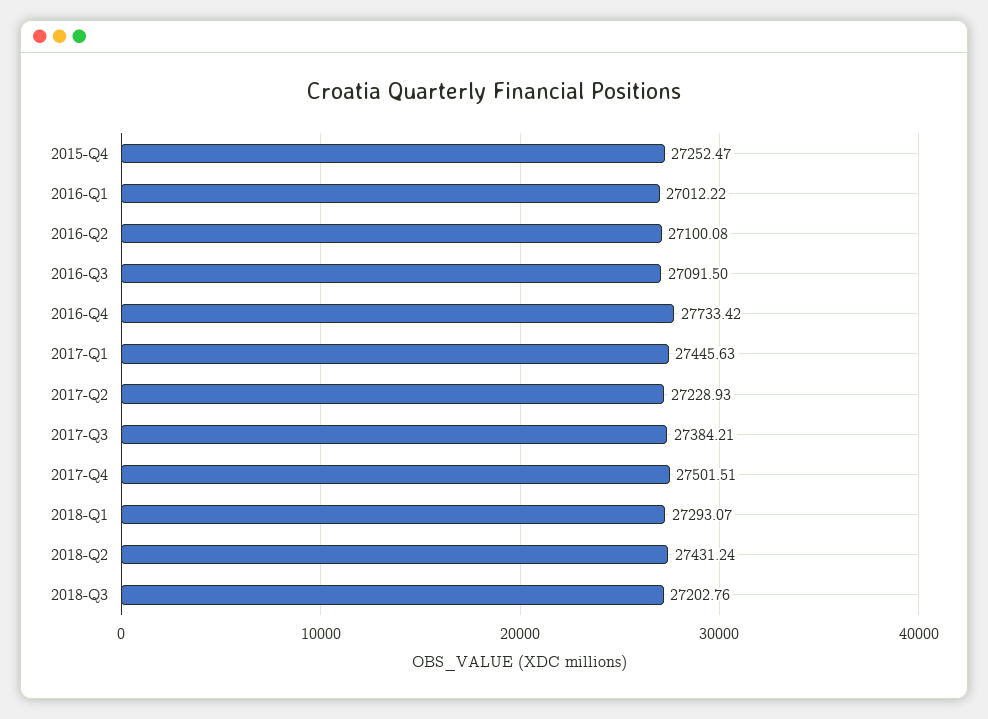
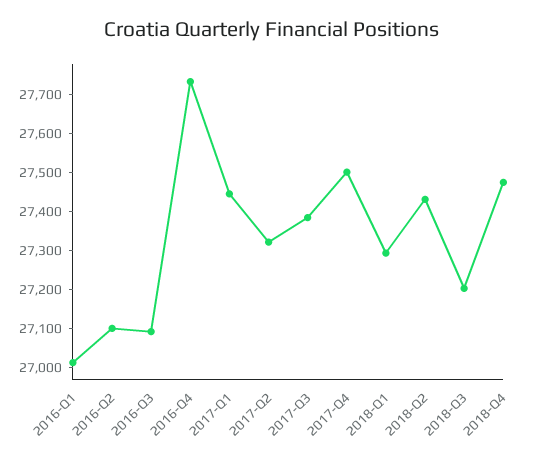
2015-Q4: 27252.47 -> none
2017-Q2: 27228.93 -> 27325
2018-Q4: none -> 27475

